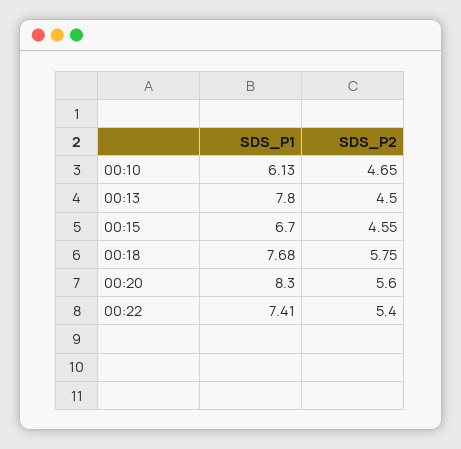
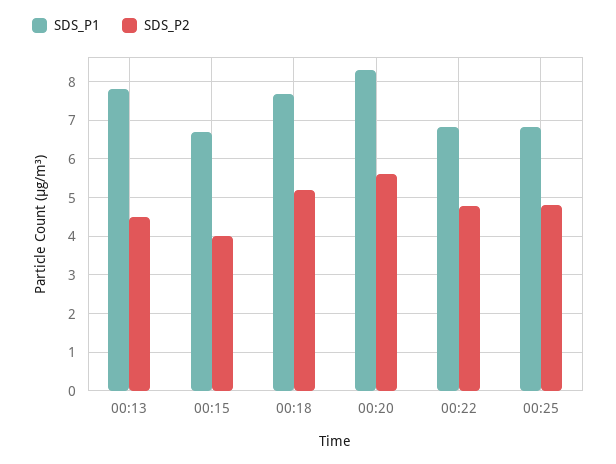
SDS_P1, 00:10: 6.13 -> none
SDS_P2, 00:10: 4.65 -> none
SDS_P2, 00:15: 4.55 -> 4
SDS_P2, 00:18: 5.75 -> 5.2
SDS_P1, 00:22: 7.41 -> 6.8
SDS_P2, 00:22: 5.4 -> 4.8
SDS_P1, 00:25: none -> 6.8
SDS_P2, 00:25: none -> 4.8

